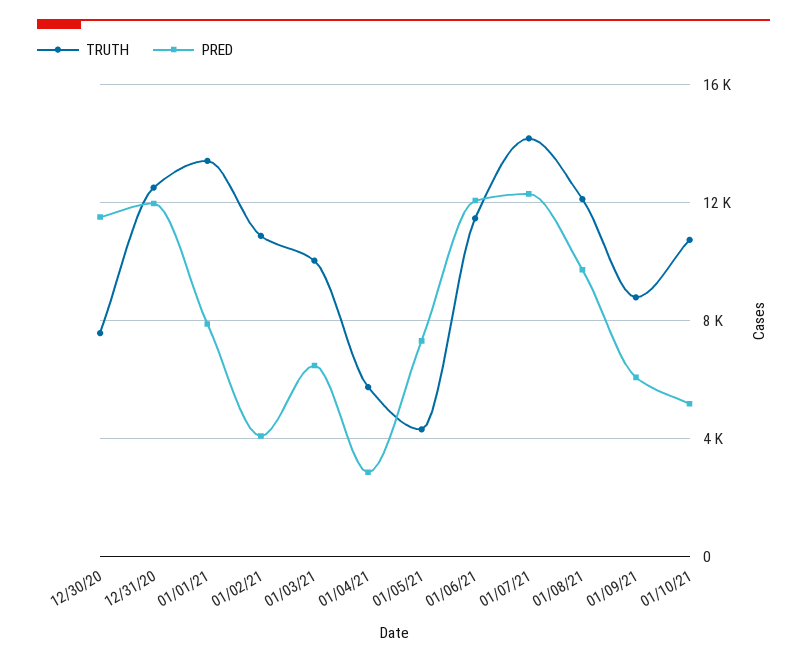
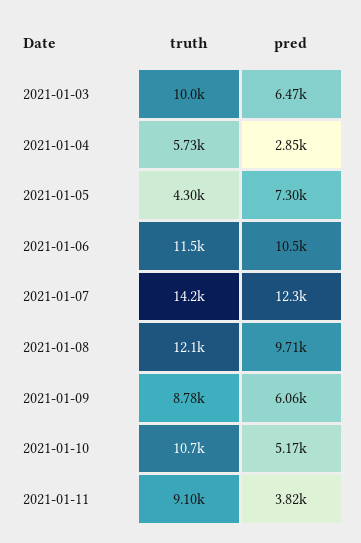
TRUTH, 12/30/20: 7500 -> none
PRED, 12/30/20: 11500 -> none
TRUTH, 12/31/20: 12500 -> none
PRED, 12/31/20: 12000 -> none
TRUTH, 01/01/21: 13500 -> none
PRED, 01/01/21: 8000 -> none
TRUTH, 01/02/21: 11000 -> none
PRED, 01/02/21: 4000 -> none
PRED, 01/06/21: 12000 -> 10500
TRUTH, 2021-01-11: none -> 9100
PRED, 2021-01-11: none -> 3820

